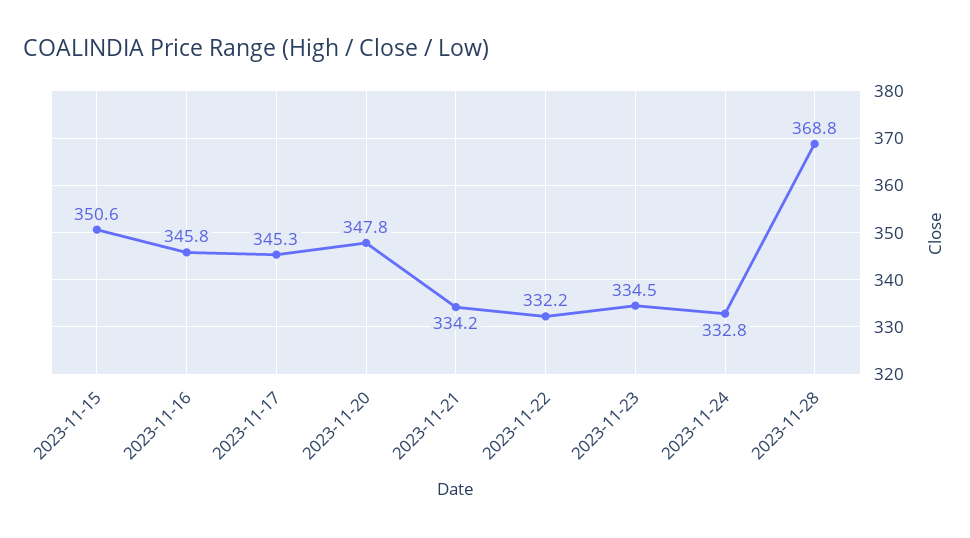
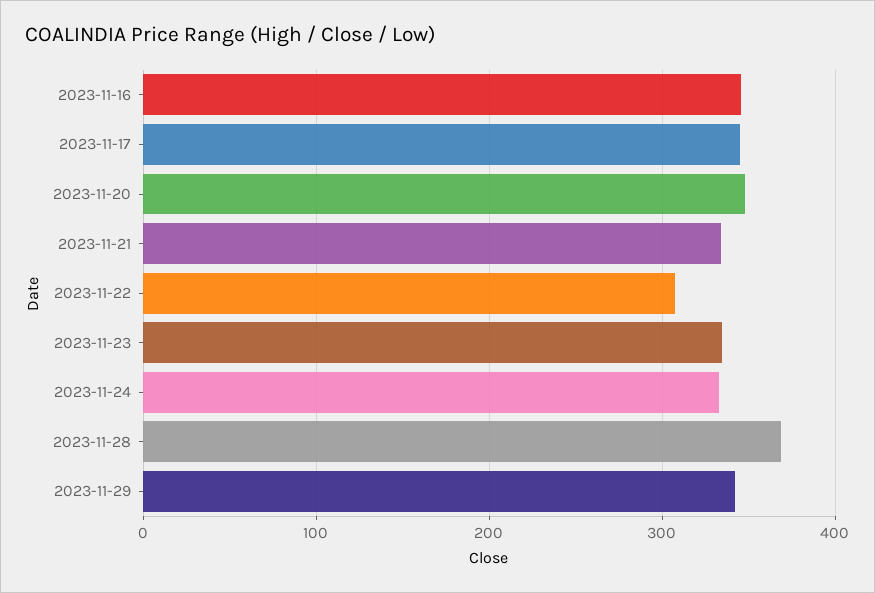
2023-11-15: 350.6 -> none
2023-11-22: 332.2 -> 310
2023-11-29: none -> 340

